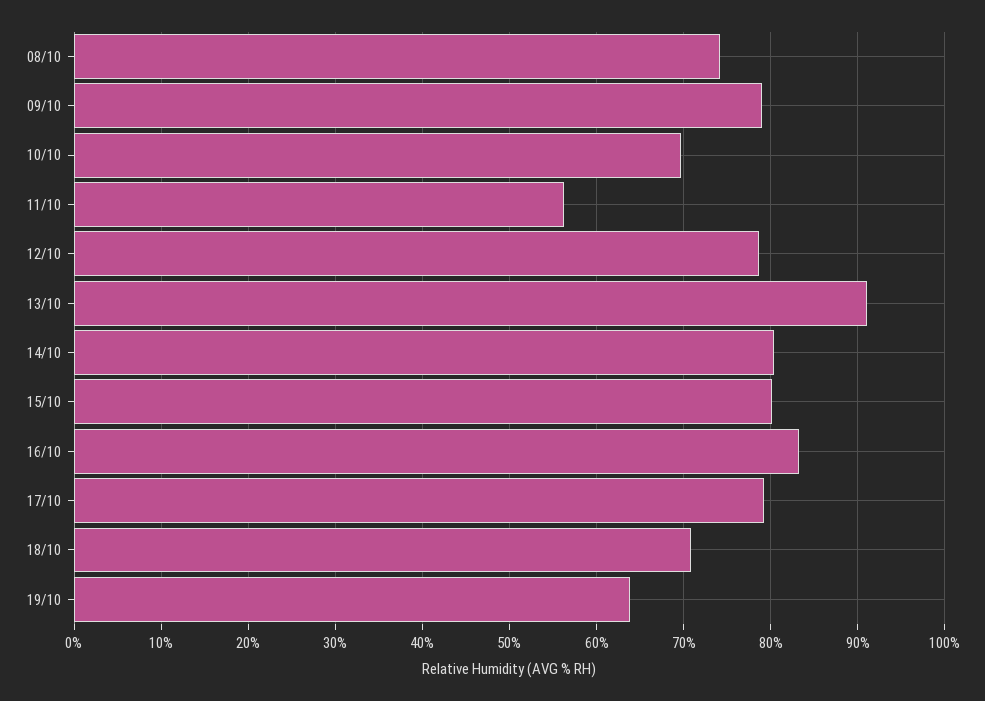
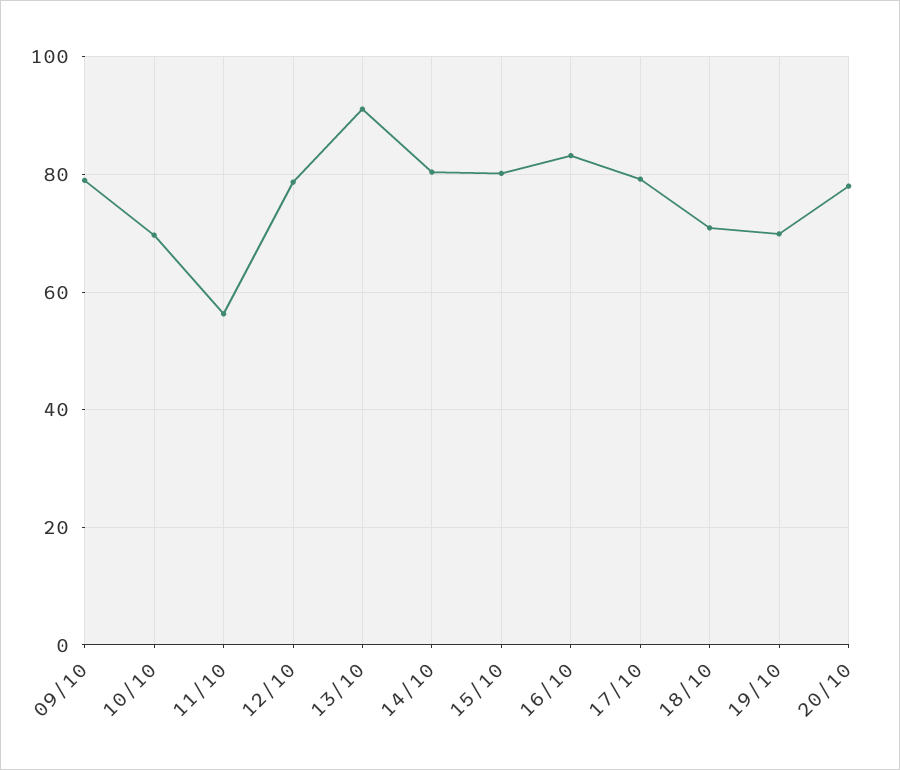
08/10: 74 -> none
19/10: 64 -> 70
20/10: none -> 78

